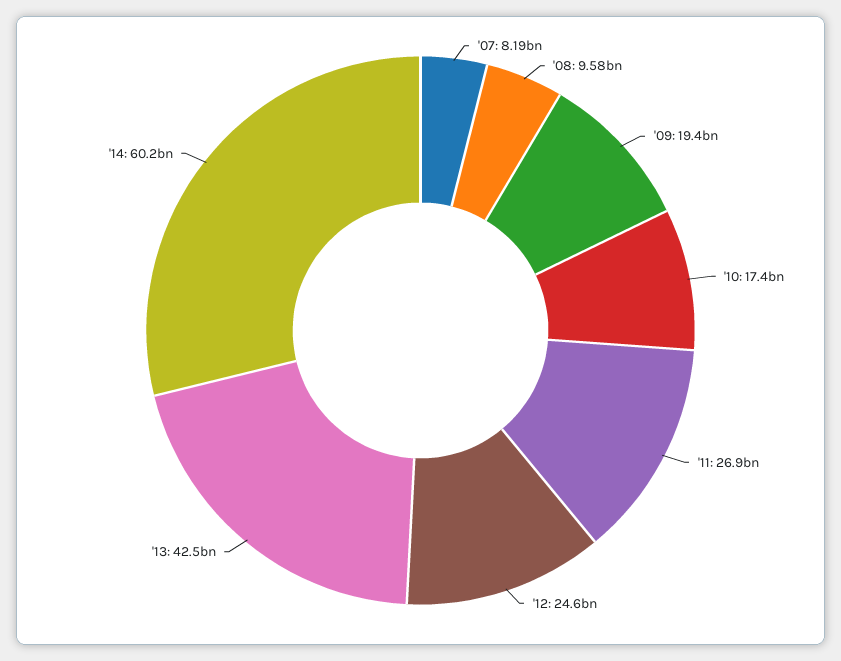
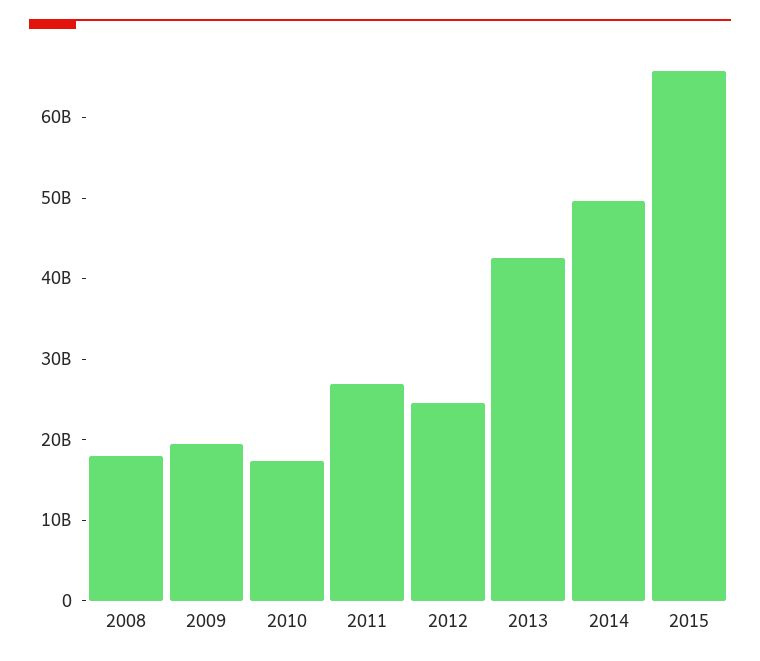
'07: 8190000000 -> none
'08: 9580000000 -> 18000000000
'14: 60200000000 -> 50000000000
2015: none -> 66000000000

